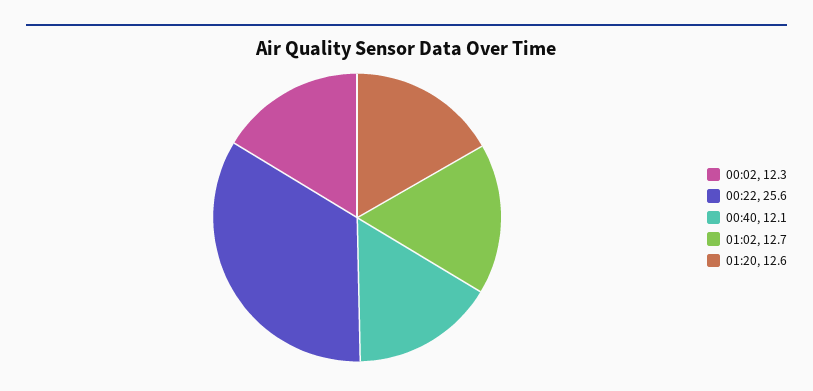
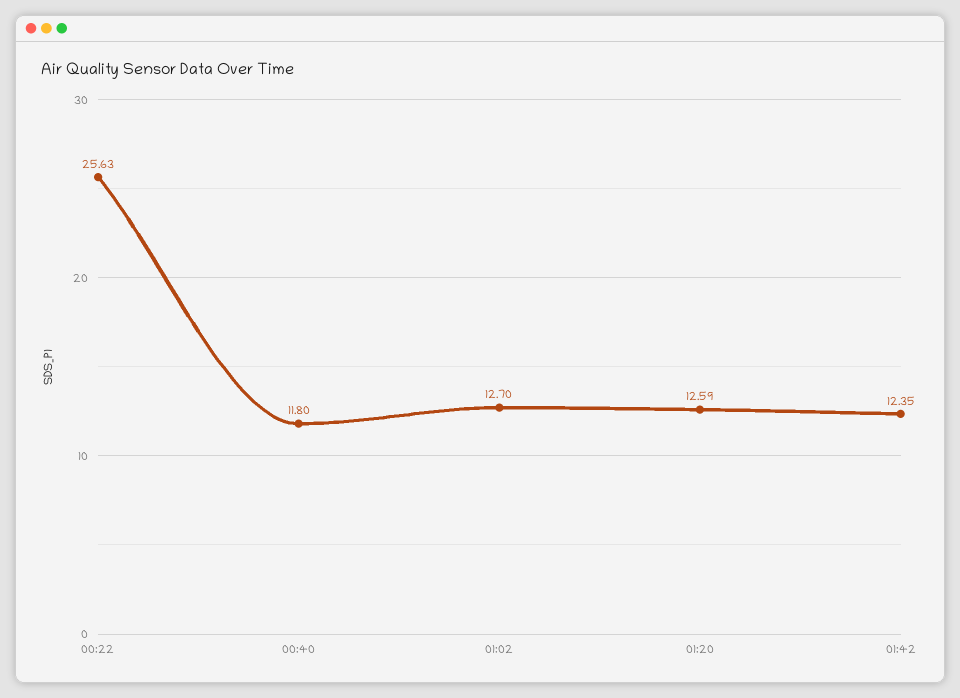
00:02: 12.3 -> none
00:40: 12.1 -> 11.8
01:42: none -> 12.35

